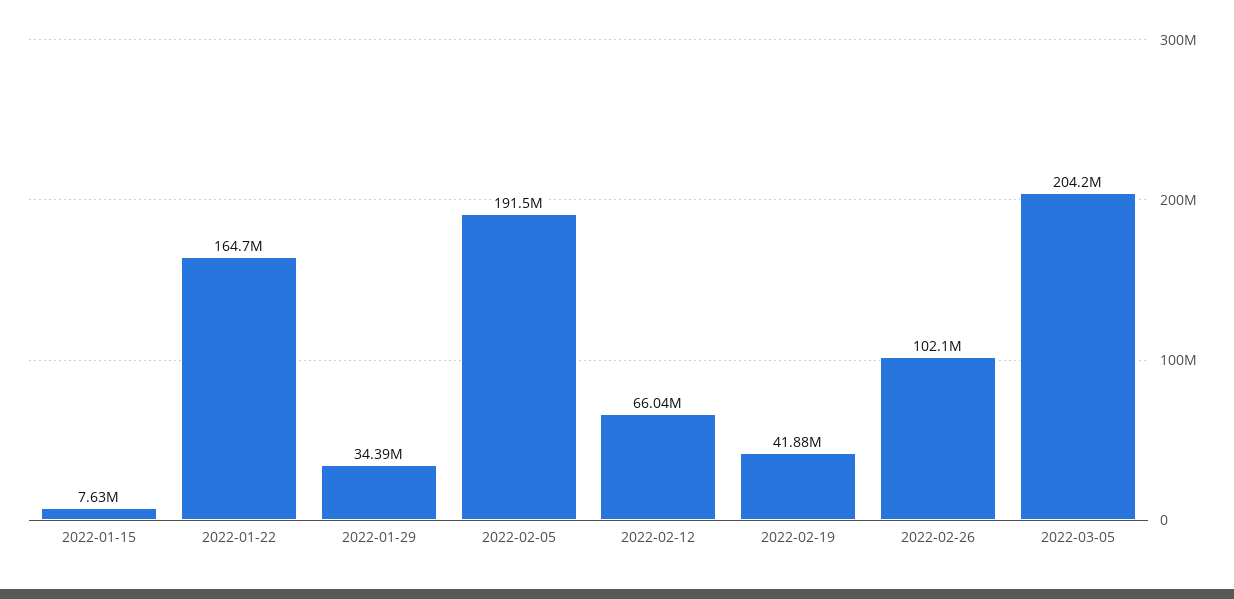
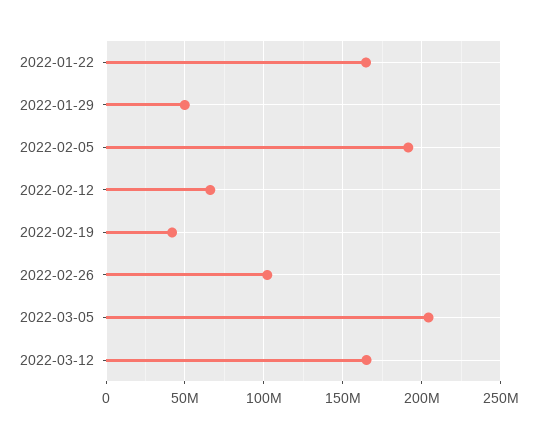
2022-01-15: 7630000 -> none
2022-01-29: 34390000 -> 50000000
2022-03-12: none -> 165000000

